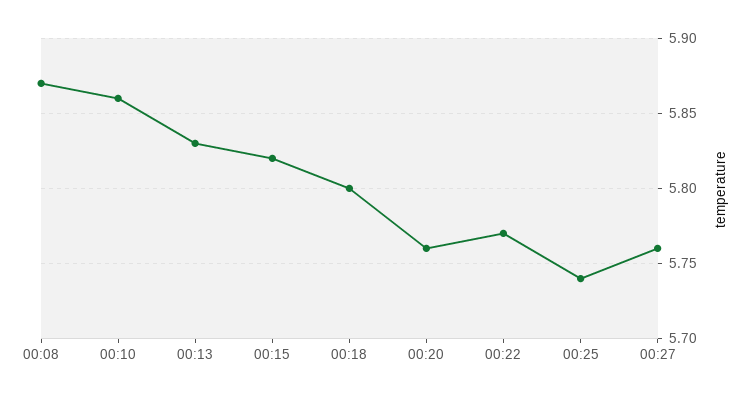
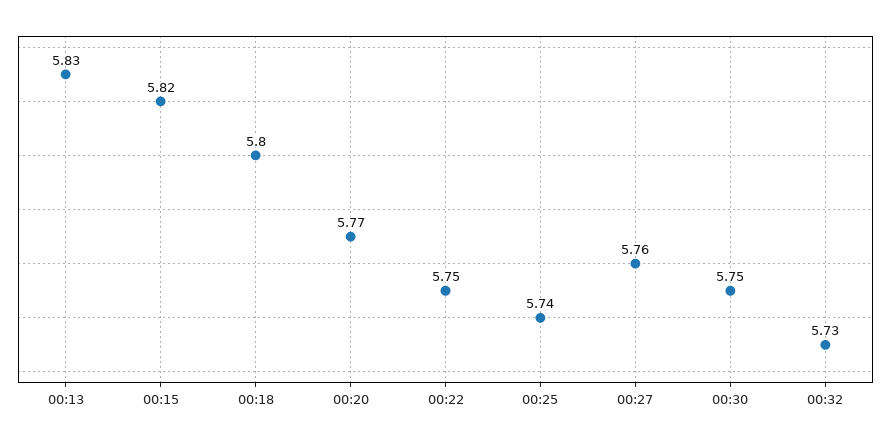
00:08: 5.87 -> none
00:10: 5.86 -> none
00:20: 5.76 -> 5.77
00:22: 5.77 -> 5.75
00:30: none -> 5.75
00:32: none -> 5.73

